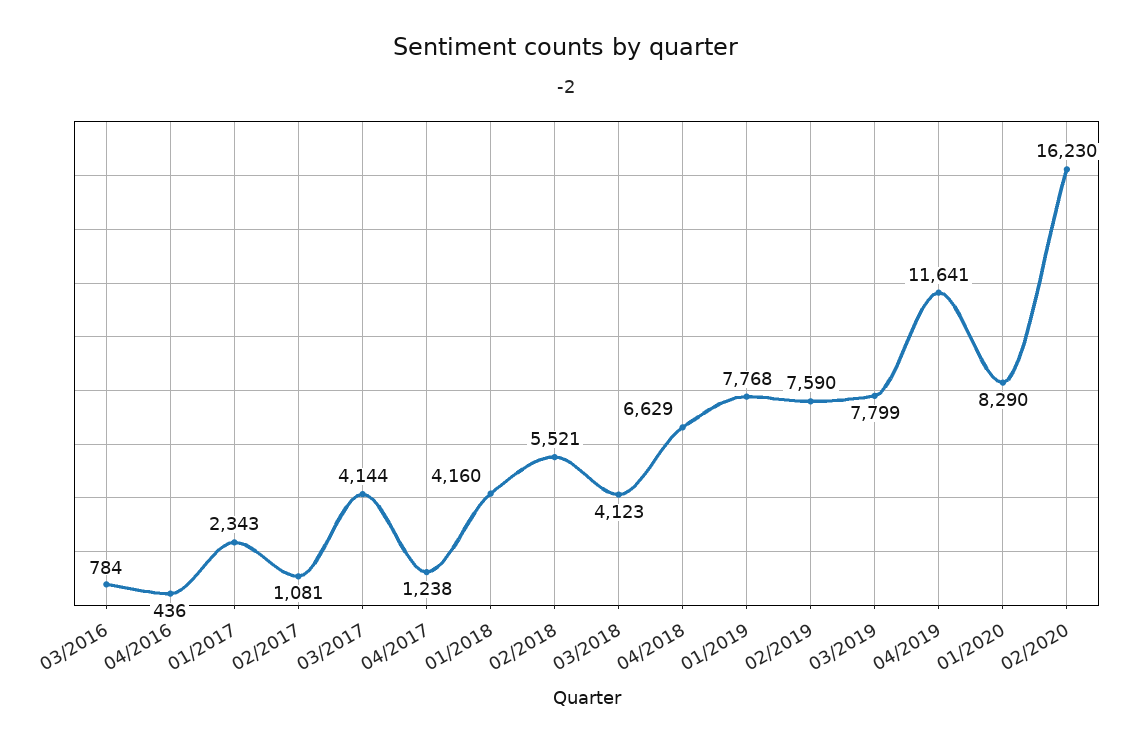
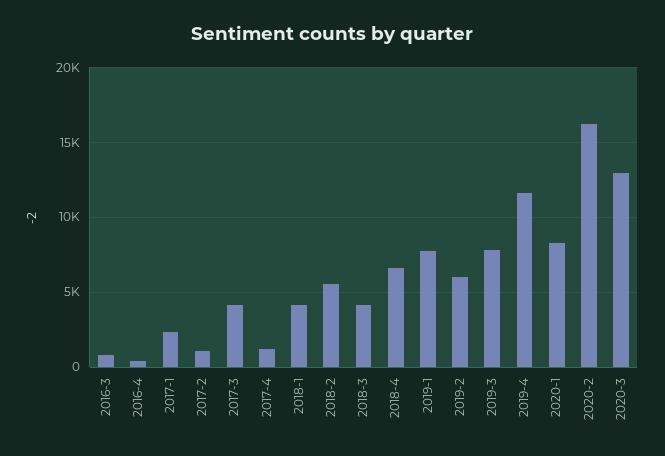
02/2019: 7590 -> 6000
2020-3: none -> 13000

